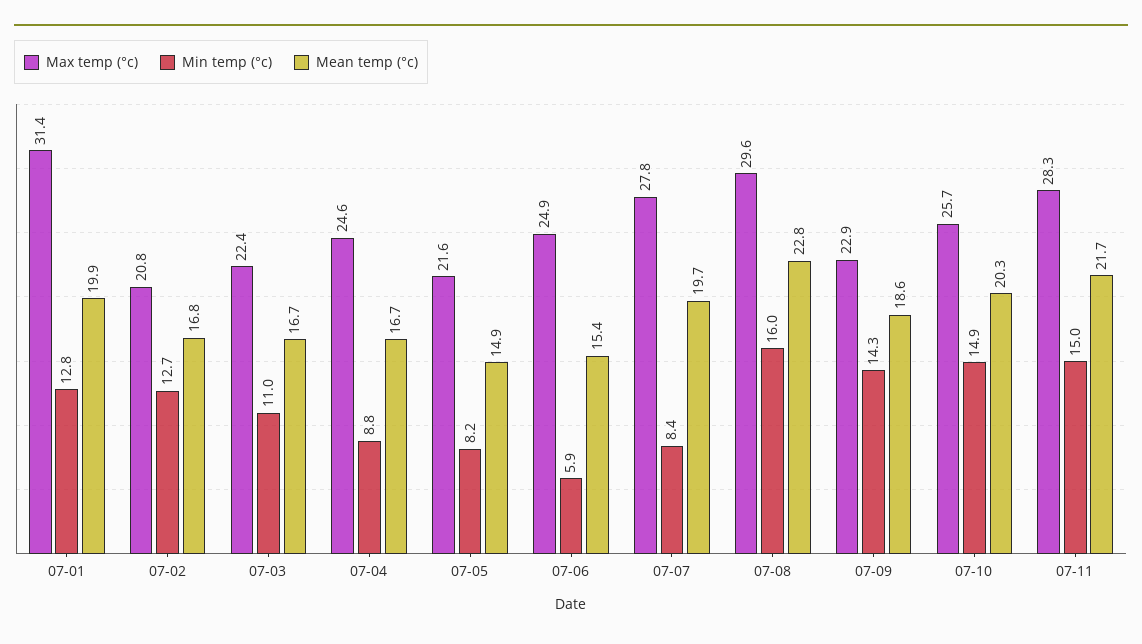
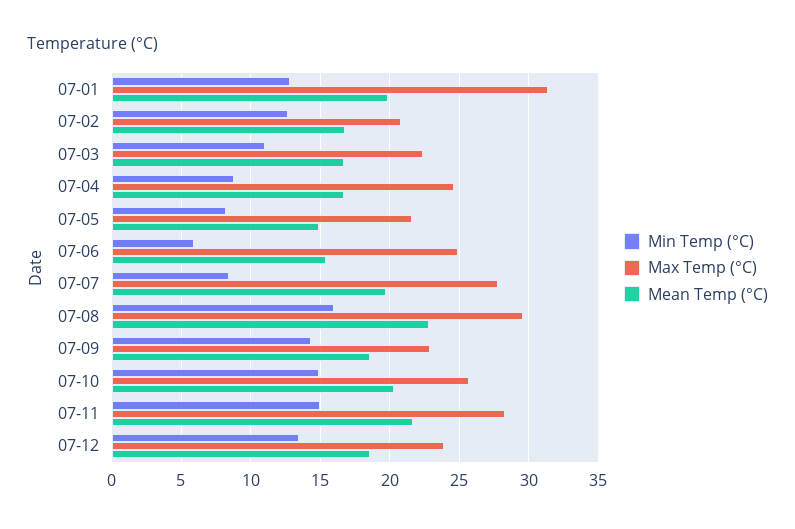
Min temp (°c), 07-12: none -> 13.5
Max temp (°c), 07-12: none -> 24
Mean temp (°c), 07-12: none -> 18.5

